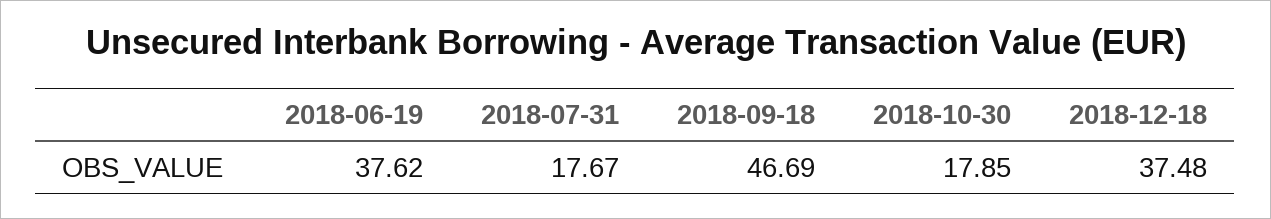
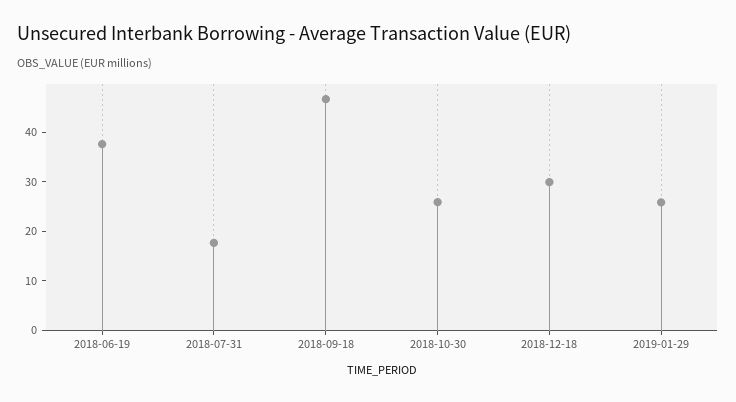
2018-10-30: 17.85 -> 26
2018-12-18: 37.48 -> 30
2019-01-29: none -> 26

